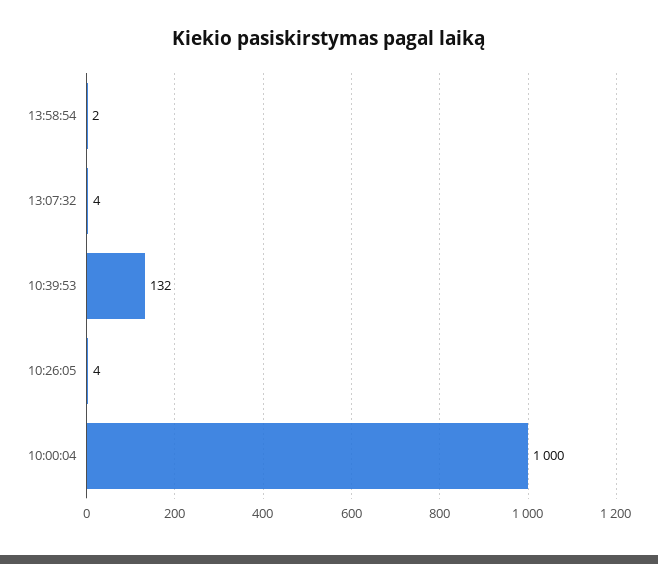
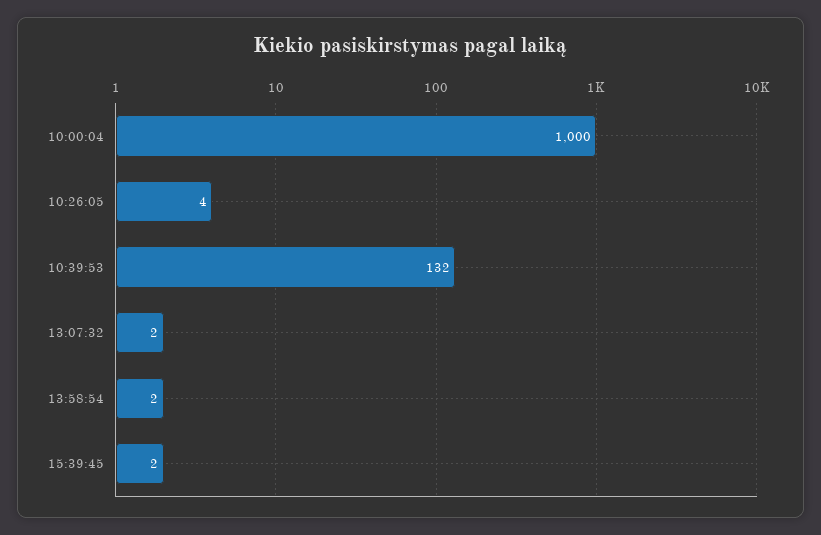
13:07:32: 4 -> 2
15:39:45: none -> 2

